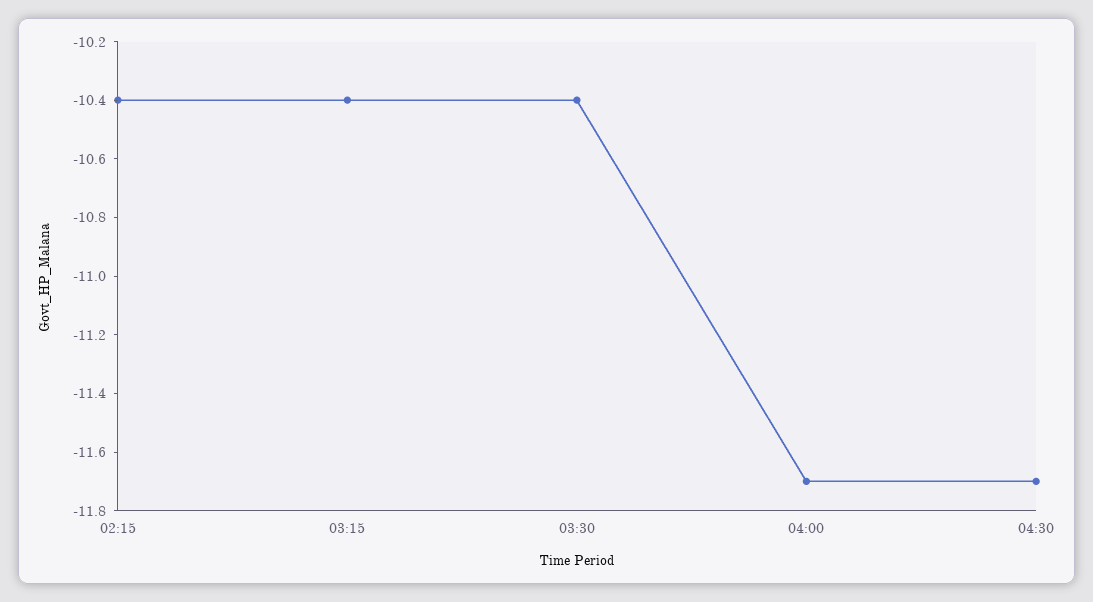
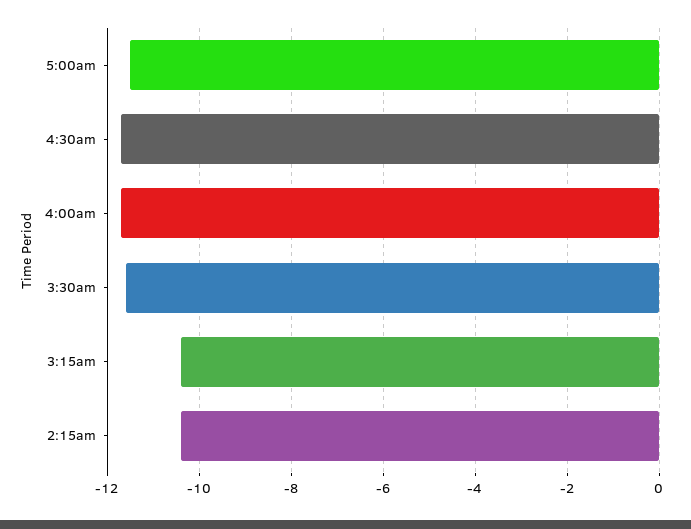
03:30: -10.4 -> -11.5
5:00am: none -> -11.5

